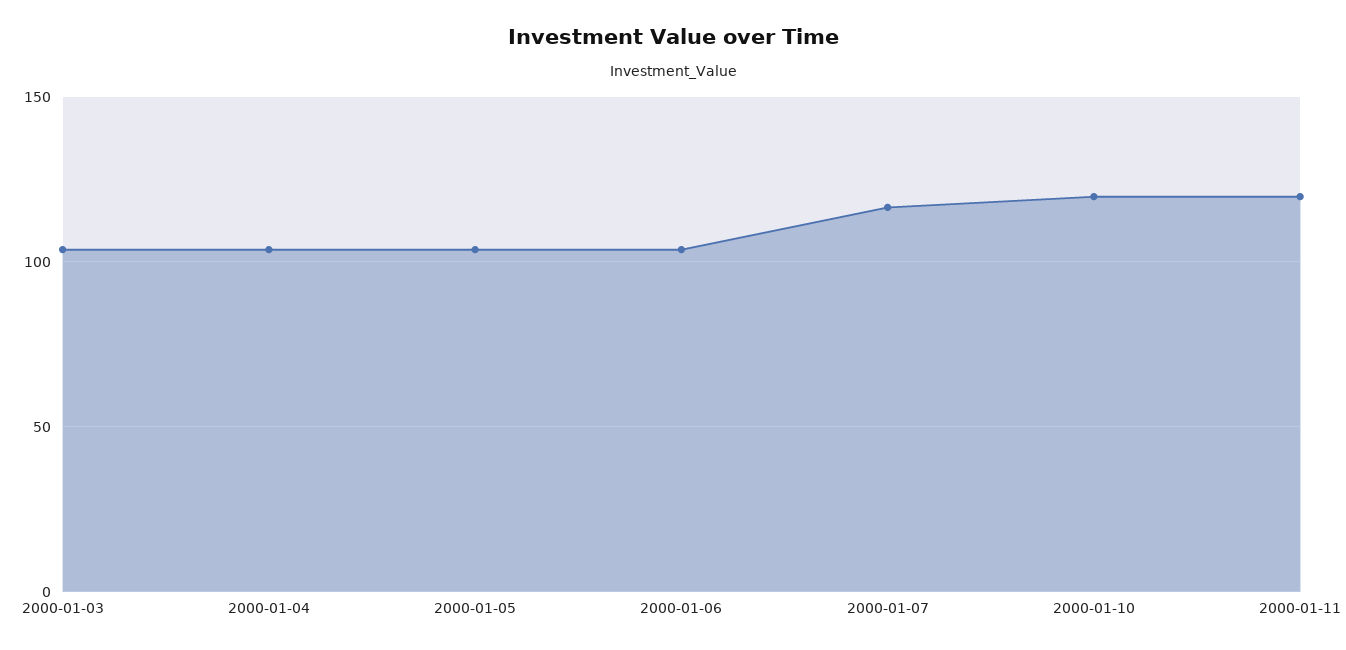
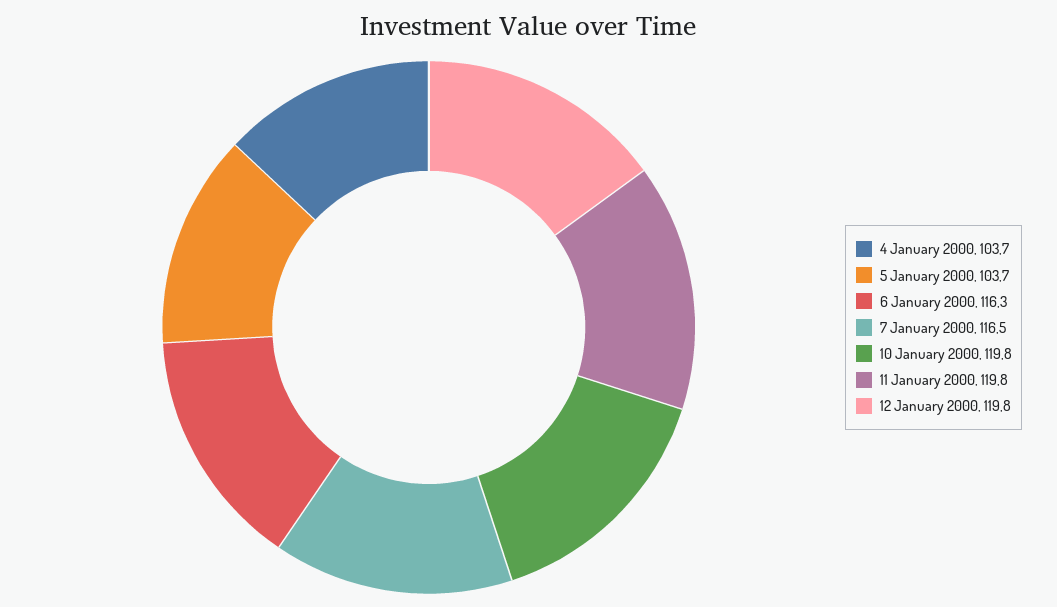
2000-01-03: 105 -> none
2000-01-06: 105 -> 116.3
12 January 2000: none -> 119.8

